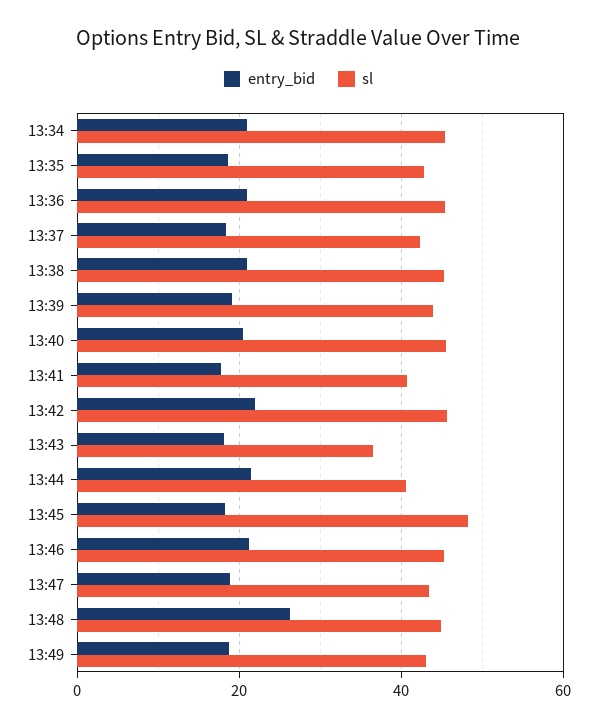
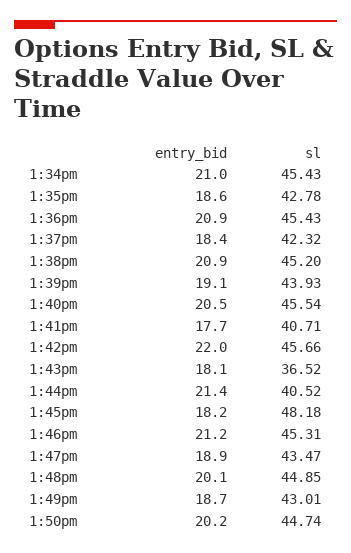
entry_bid, 13:48: 26 -> 20.1
entry_bid, 1:50pm: none -> 20.2
sl, 1:50pm: none -> 44.74

